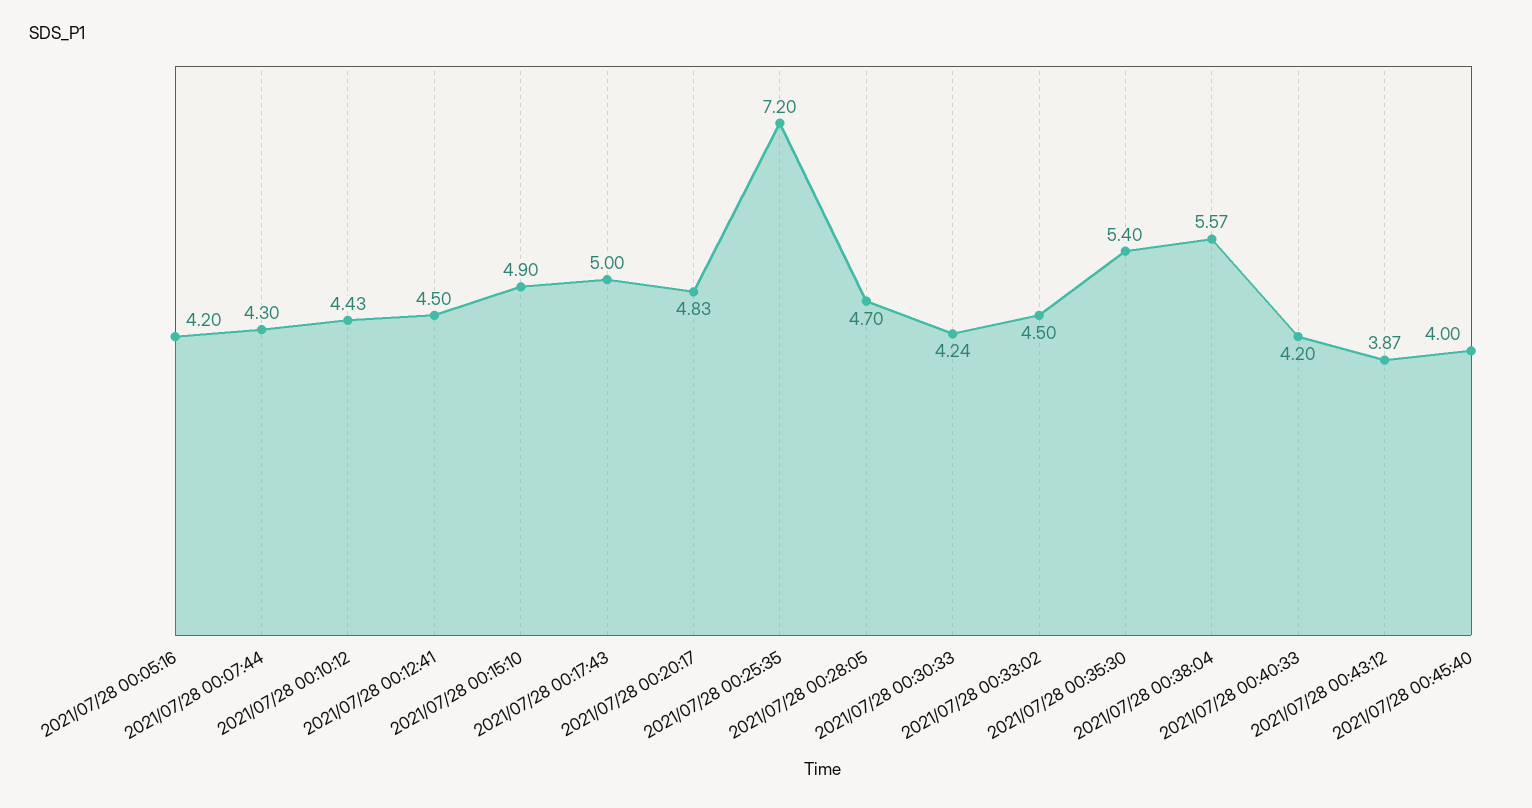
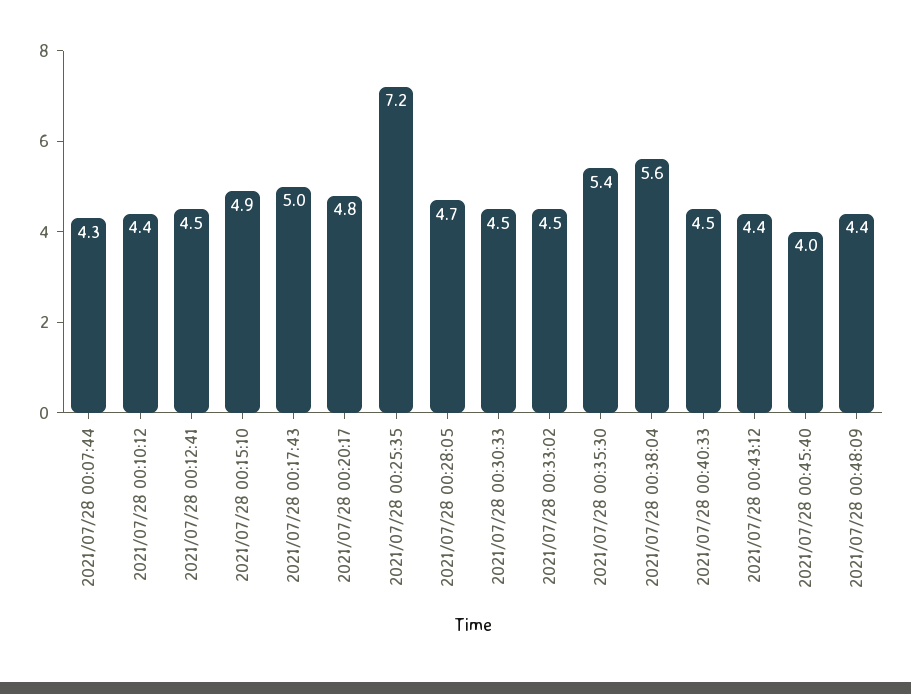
2021/07/28 00:05:16: 4.2 -> none
2021/07/28 00:30:33: 4.24 -> 4.5
2021/07/28 00:40:33: 4.2 -> 4.5
2021/07/28 00:43:12: 3.87 -> 4.4
2021/07/28 00:48:09: none -> 4.4

